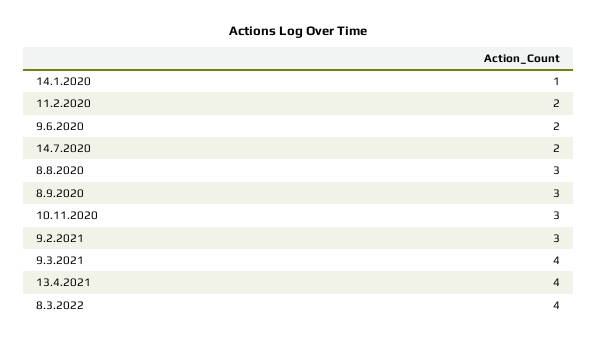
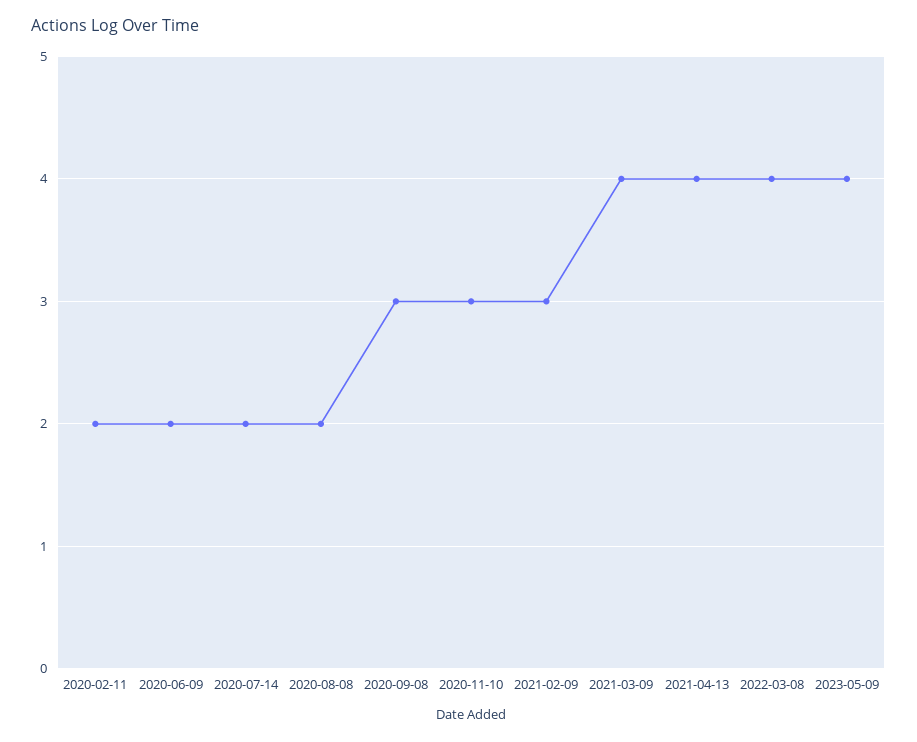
14.1.2020: 1 -> none
8.8.2020: 3 -> 2
2023-05-09: none -> 4

